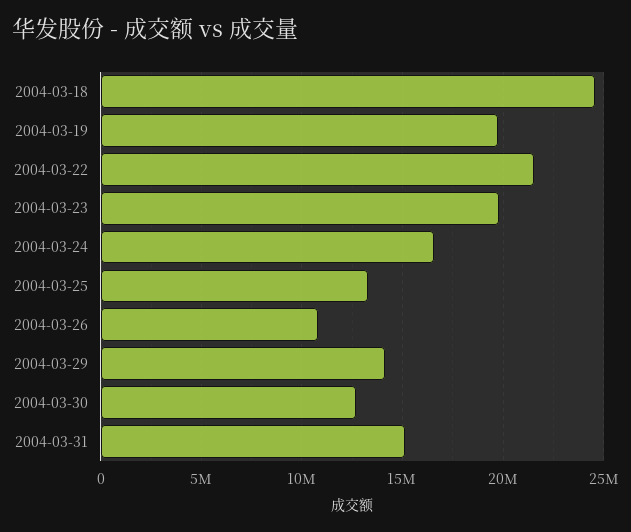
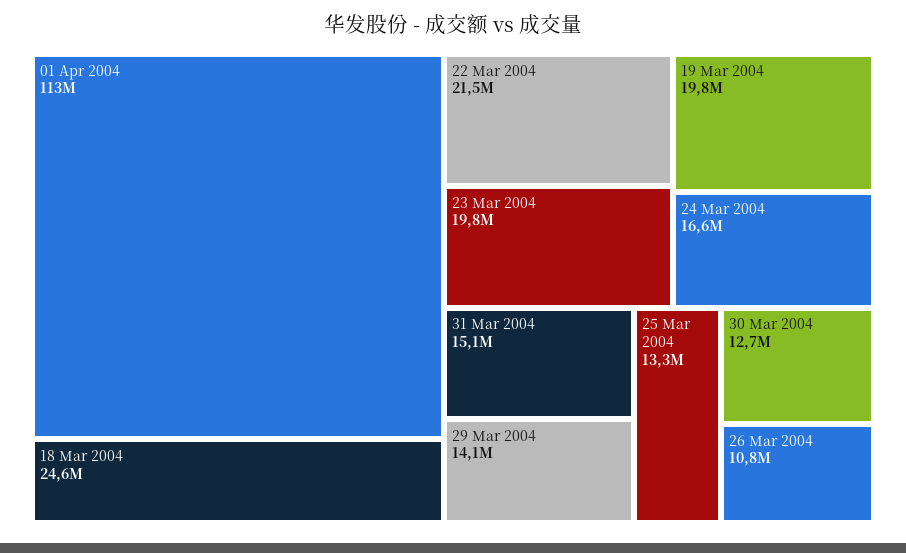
01 Apr 2004: none -> 113000000

